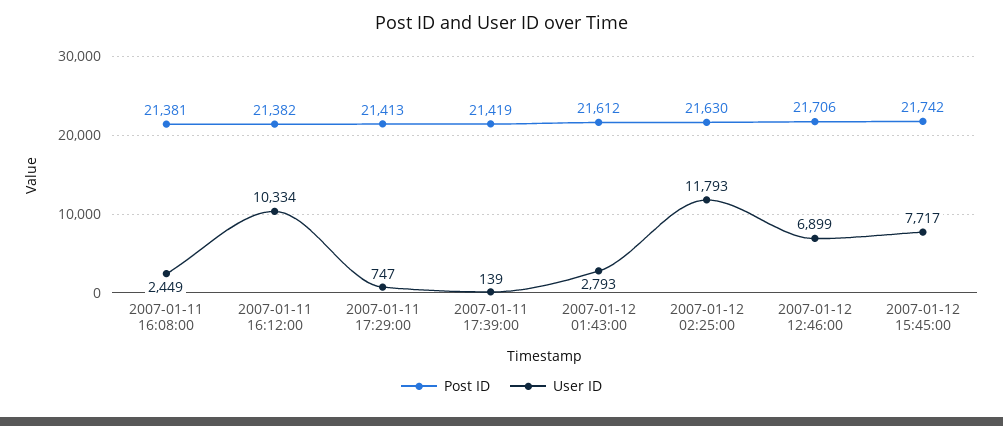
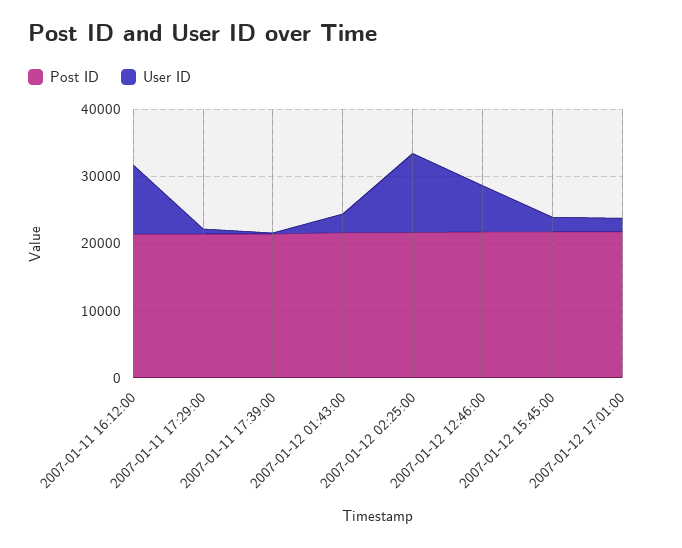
Post ID, 2007-01-11 16:08:00: 21381 -> none
User ID, 2007-01-11 16:08:00: 2449 -> none
User ID, 2007-01-12 15:45:00: 7717 -> 2000
Post ID, 2007-01-12 17:01:00: none -> 22000
User ID, 2007-01-12 17:01:00: none -> 2000

